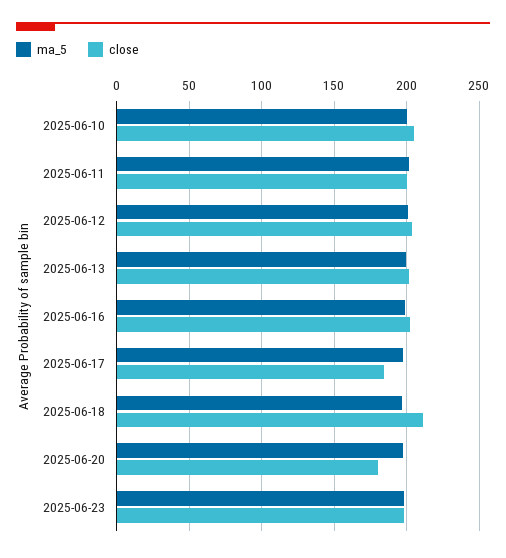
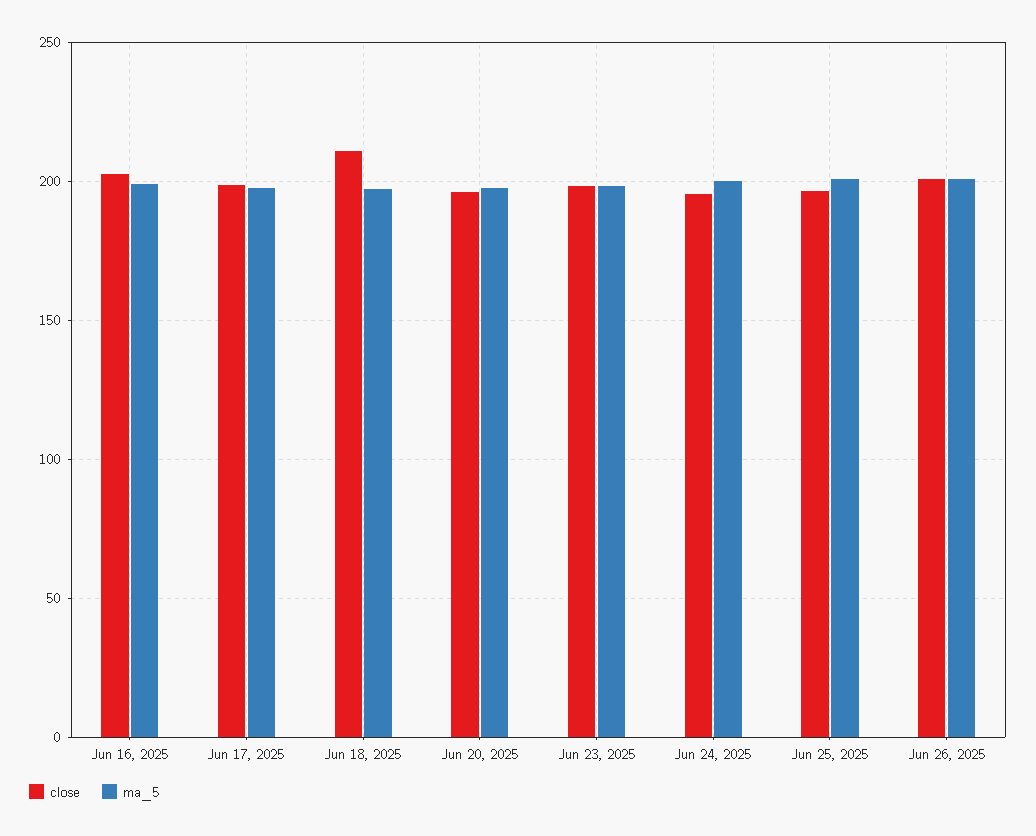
ma_5, 2025-06-10: 200 -> none
close, 2025-06-10: 205 -> none
ma_5, 2025-06-11: 200 -> none
close, 2025-06-11: 200 -> none
ma_5, 2025-06-12: 200 -> none
close, 2025-06-12: 205 -> none
ma_5, 2025-06-13: 200 -> none
close, 2025-06-13: 200 -> none
close, 2025-06-17: 185 -> 200
close, 2025-06-20: 180 -> 195
close, Jun 24, 2025: none -> 195
ma_5, Jun 24, 2025: none -> 200
close, Jun 25, 2025: none -> 195
ma_5, Jun 25, 2025: none -> 200
close, Jun 26, 2025: none -> 200
ma_5, Jun 26, 2025: none -> 200

